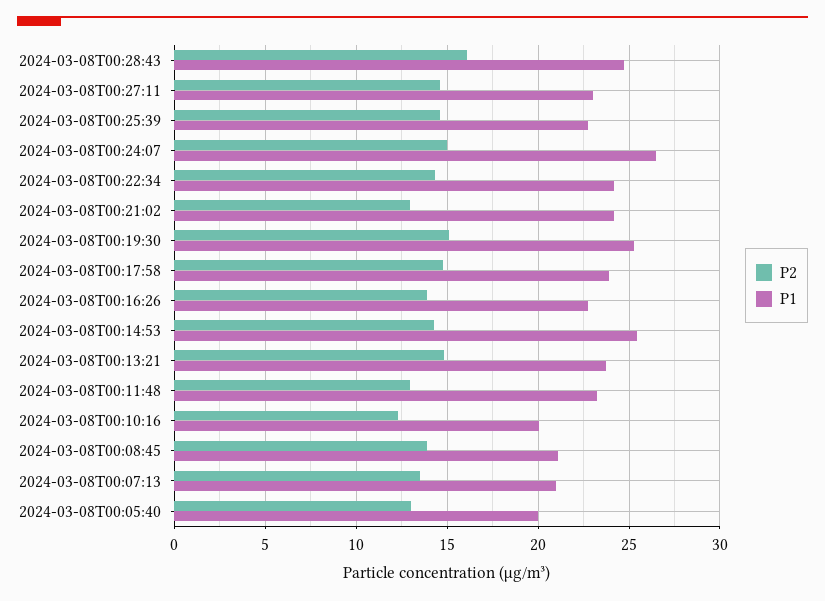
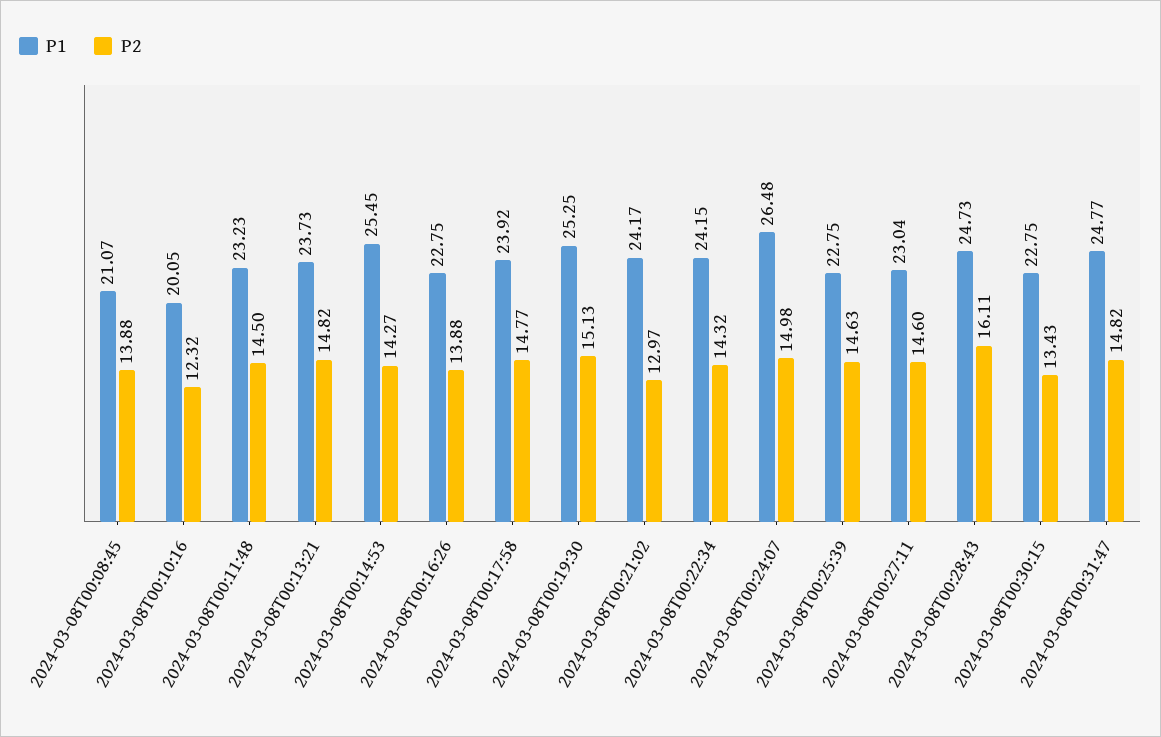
P2, 2024-03-08T00:11:48: 13 -> 14.5
P2, 2024-03-08T00:07:13: 13.5 -> none
P1, 2024-03-08T00:07:13: 21 -> none
P2, 2024-03-08T00:05:40: 13 -> none
P1, 2024-03-08T00:05:40: 20 -> none
P1, 2024-03-08T00:30:15: none -> 22.75
P2, 2024-03-08T00:30:15: none -> 13.43
P1, 2024-03-08T00:31:47: none -> 24.77
P2, 2024-03-08T00:31:47: none -> 14.82

